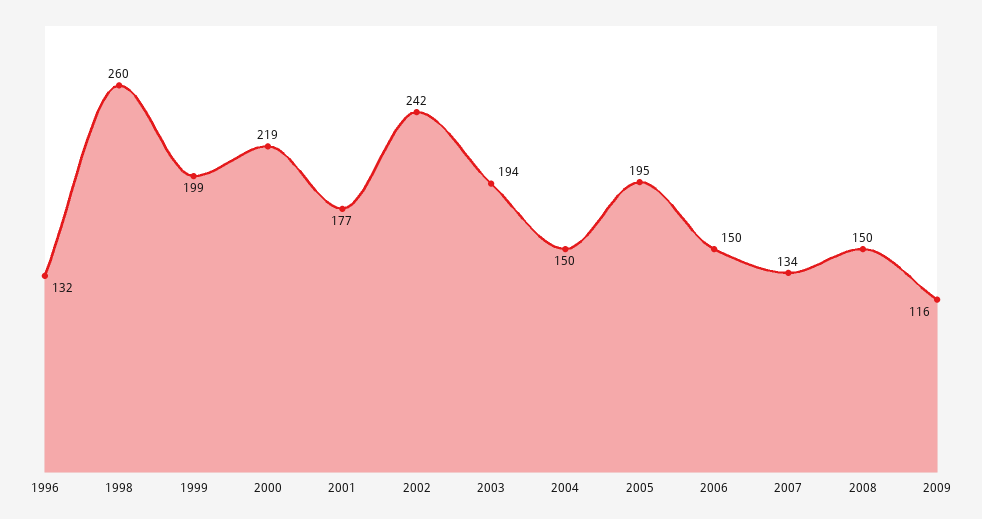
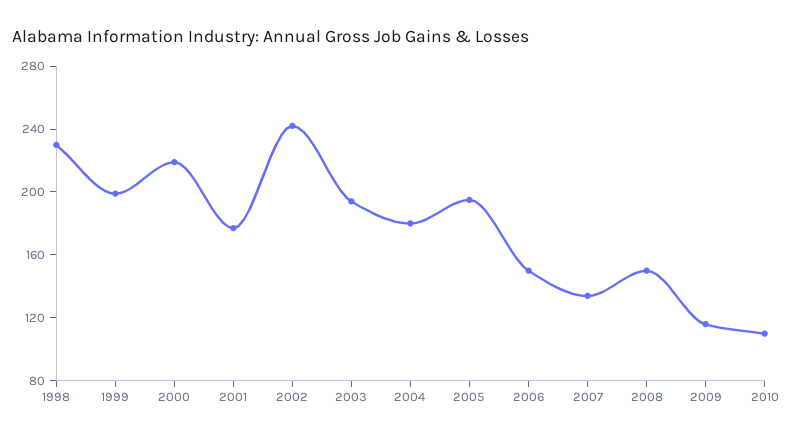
1996: 132 -> none
1998: 260 -> 230
2004: 150 -> 180
2010: none -> 110

